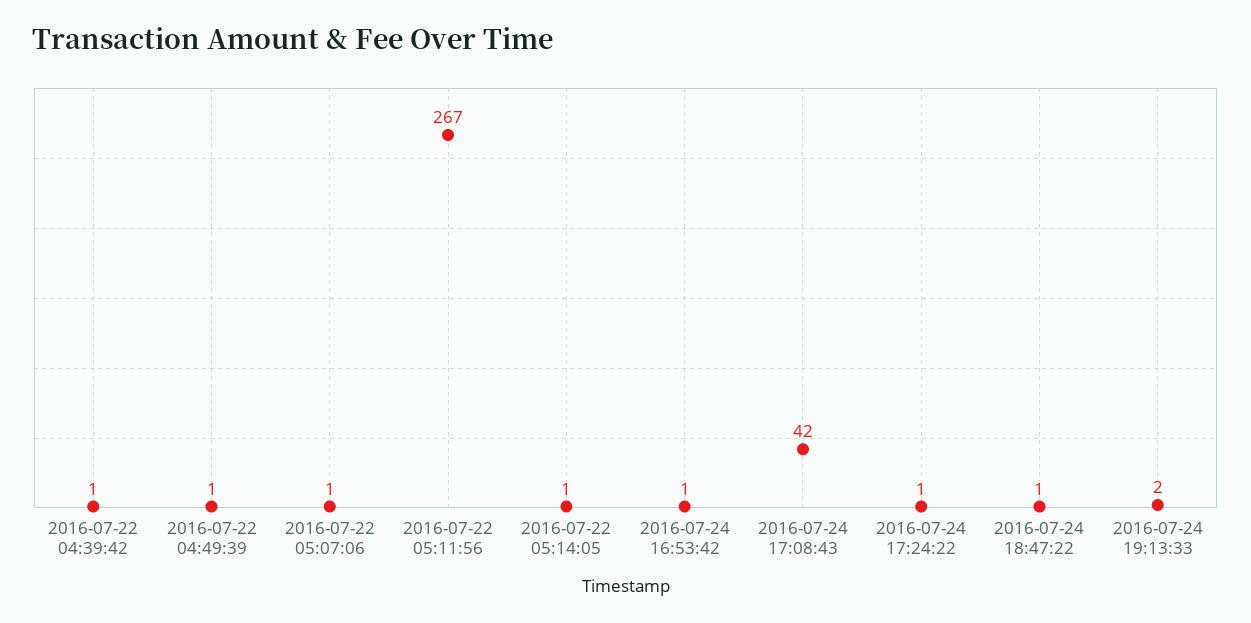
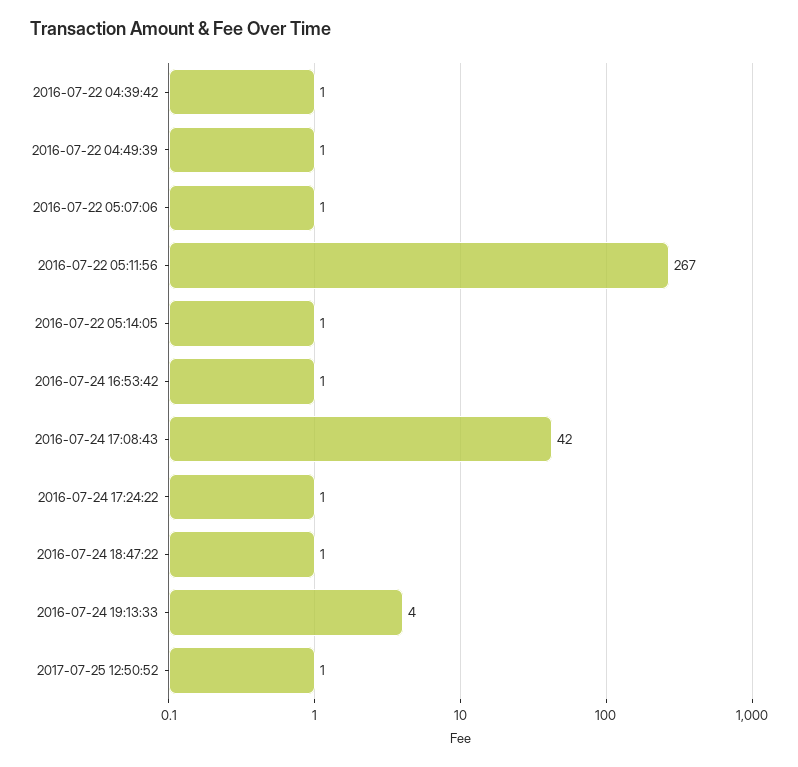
2016-07-24 19:13:33: 2 -> 4
2017-07-25 12:50:52: none -> 1

